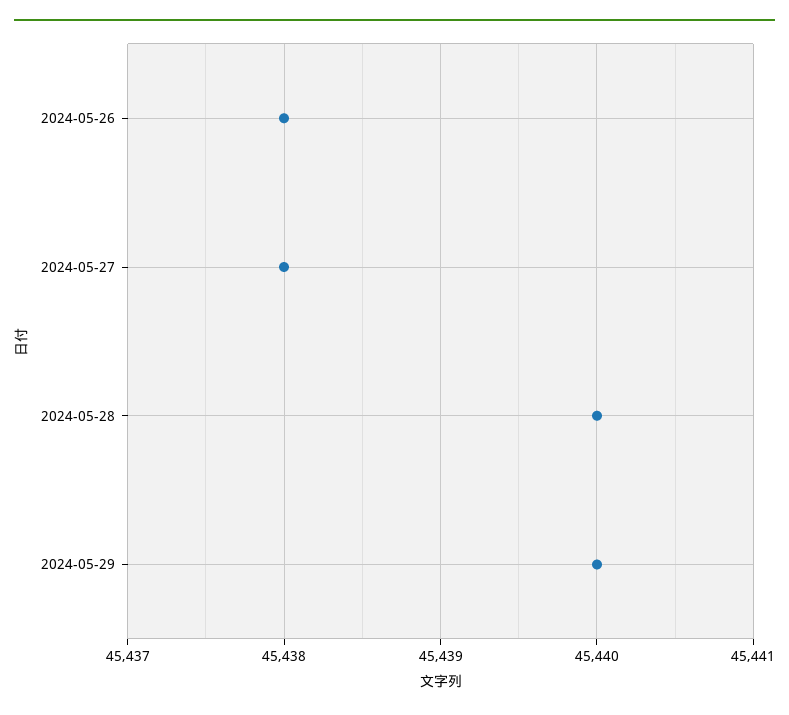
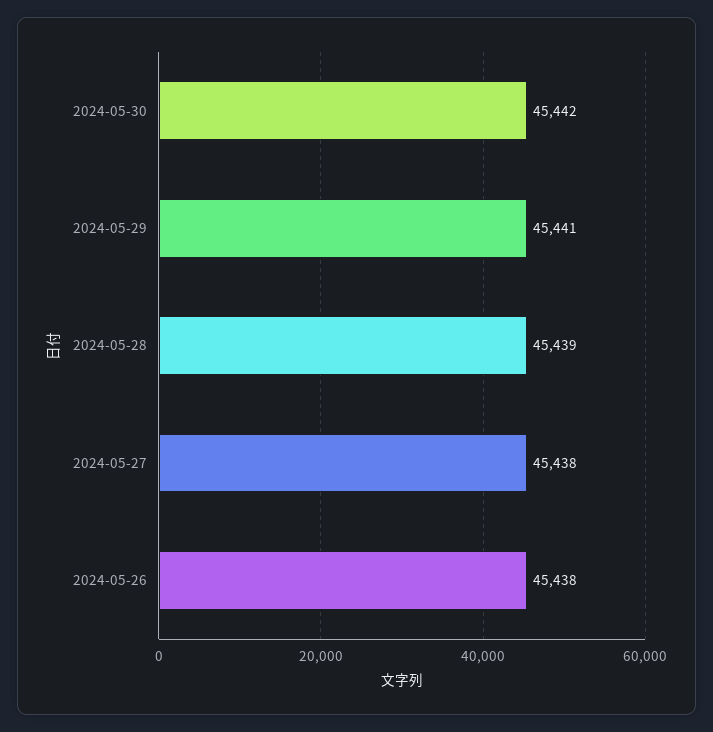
2024-05-28: 45440 -> 45439
2024-05-29: 45440 -> 45441
2024-05-30: none -> 45442

